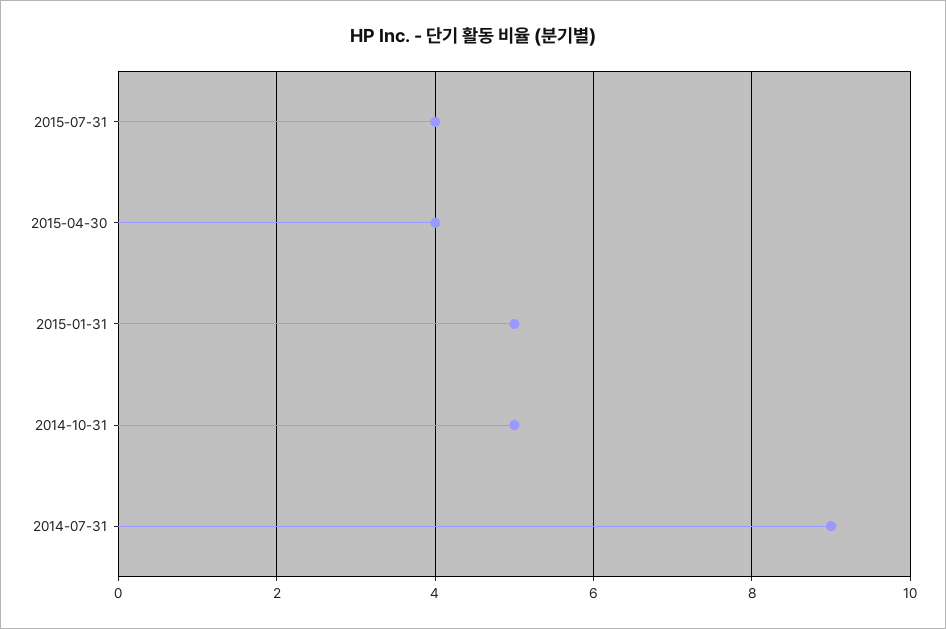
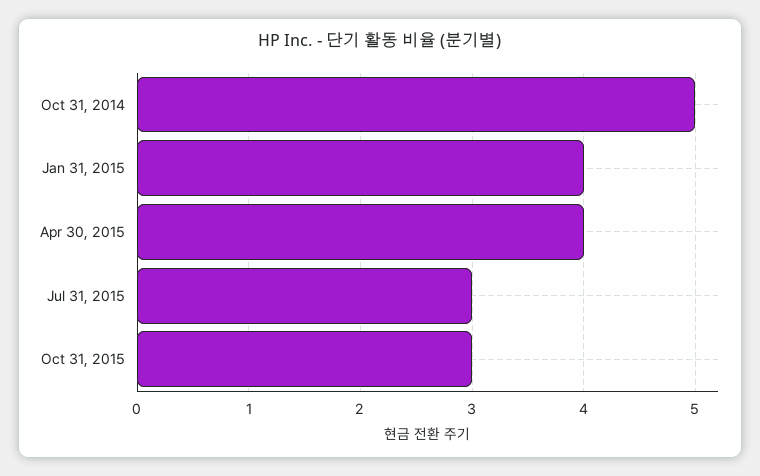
2015-07-31: 4 -> 3
2015-01-31: 5 -> 4
2014-07-31: 9 -> none
Oct 31, 2015: none -> 3

